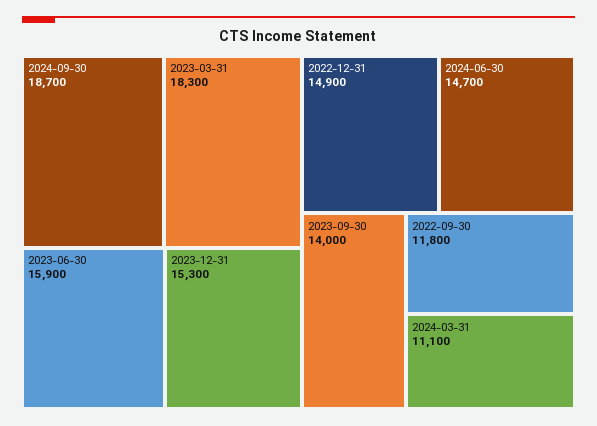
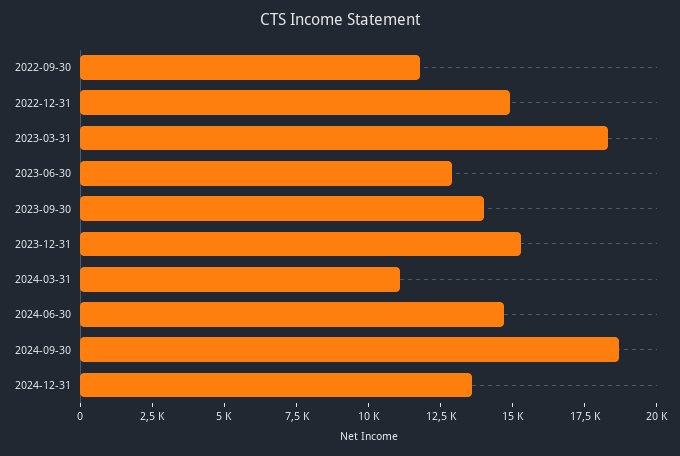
2023-06-30: 15900 -> 13000
2024-12-31: none -> 13500

